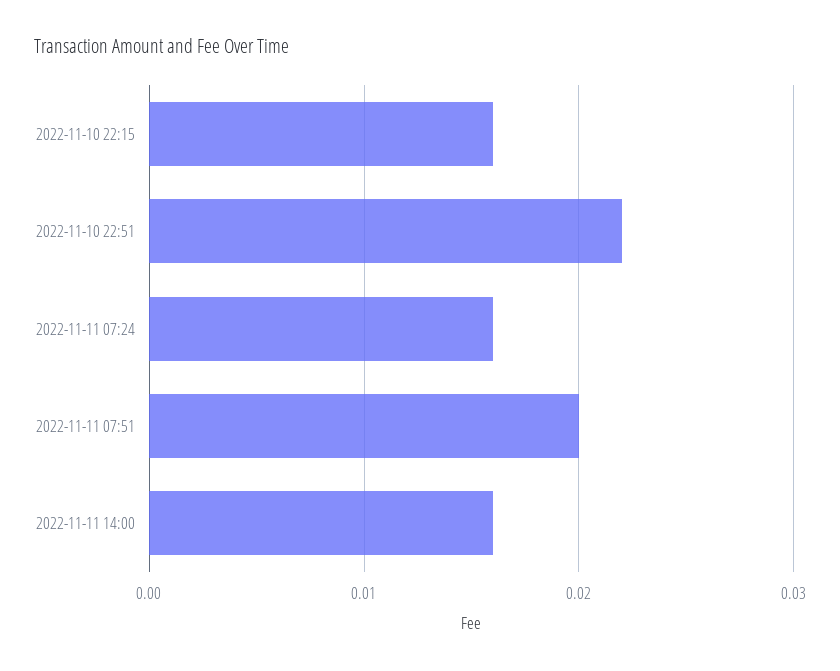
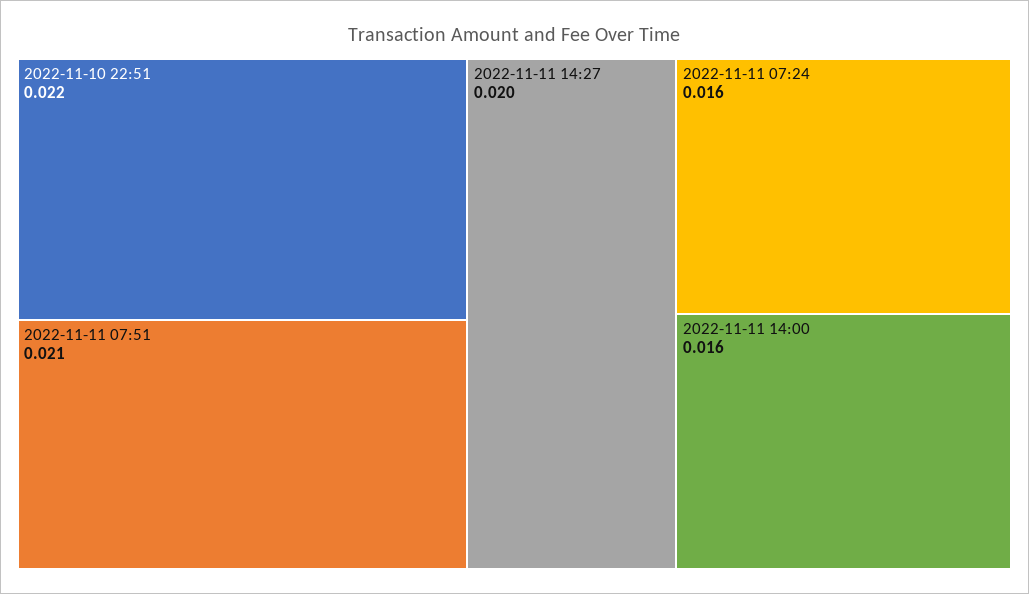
2022-11-10 22:15: 0.016 -> none
2022-11-11 07:51: 0.02 -> 0.021
2022-11-11 14:27: none -> 0.02

